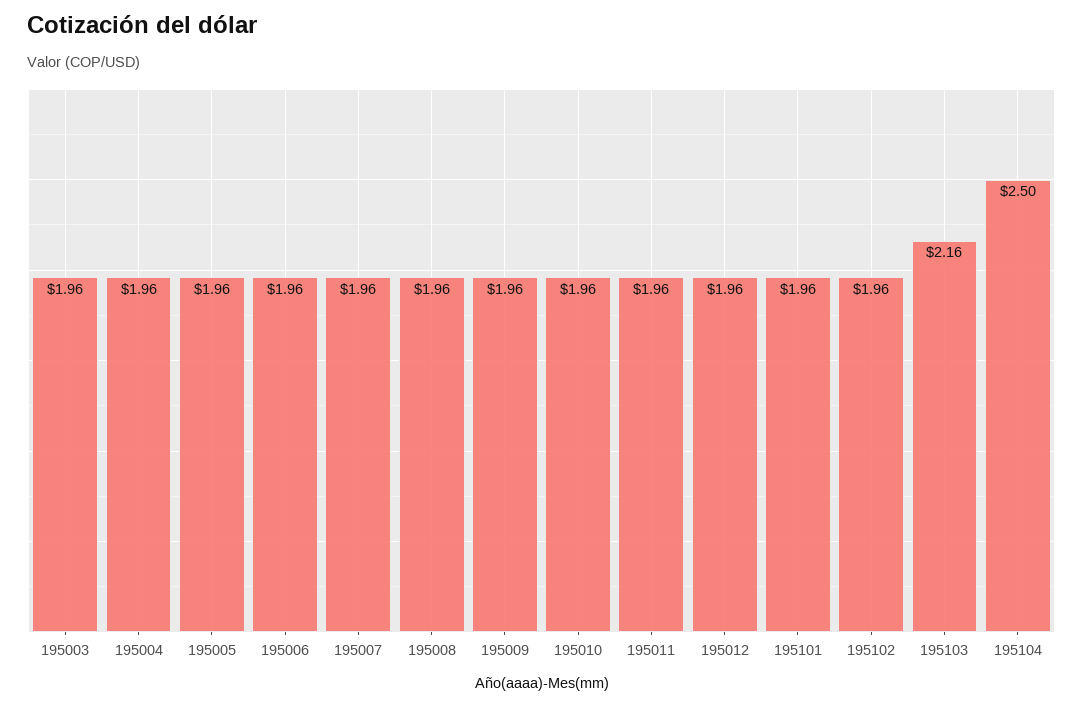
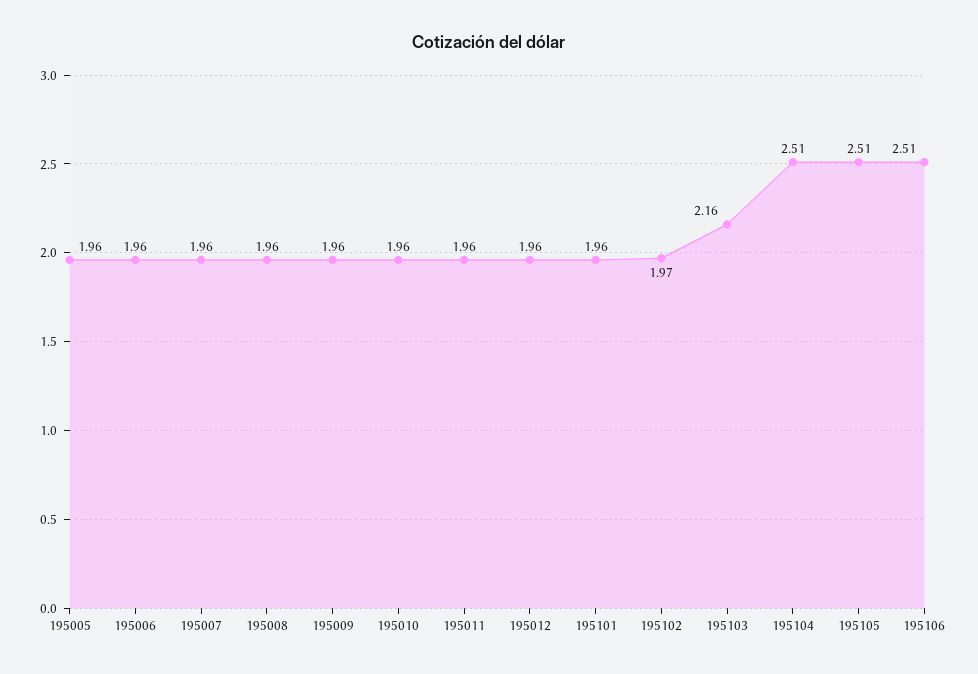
195003: 1.96 -> none
195004: 1.96 -> none
195102: 1.96 -> 1.97
195104: 2.5 -> 2.51
195105: none -> 2.51
195106: none -> 2.51

